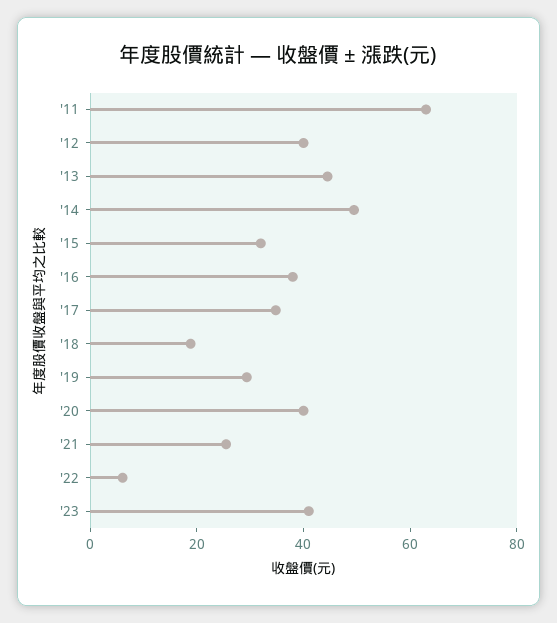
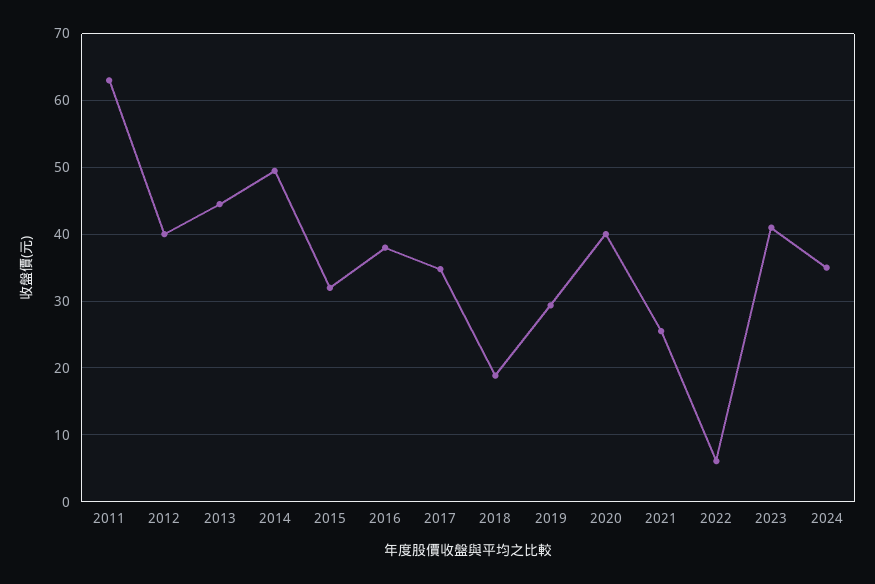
2024: none -> 35

